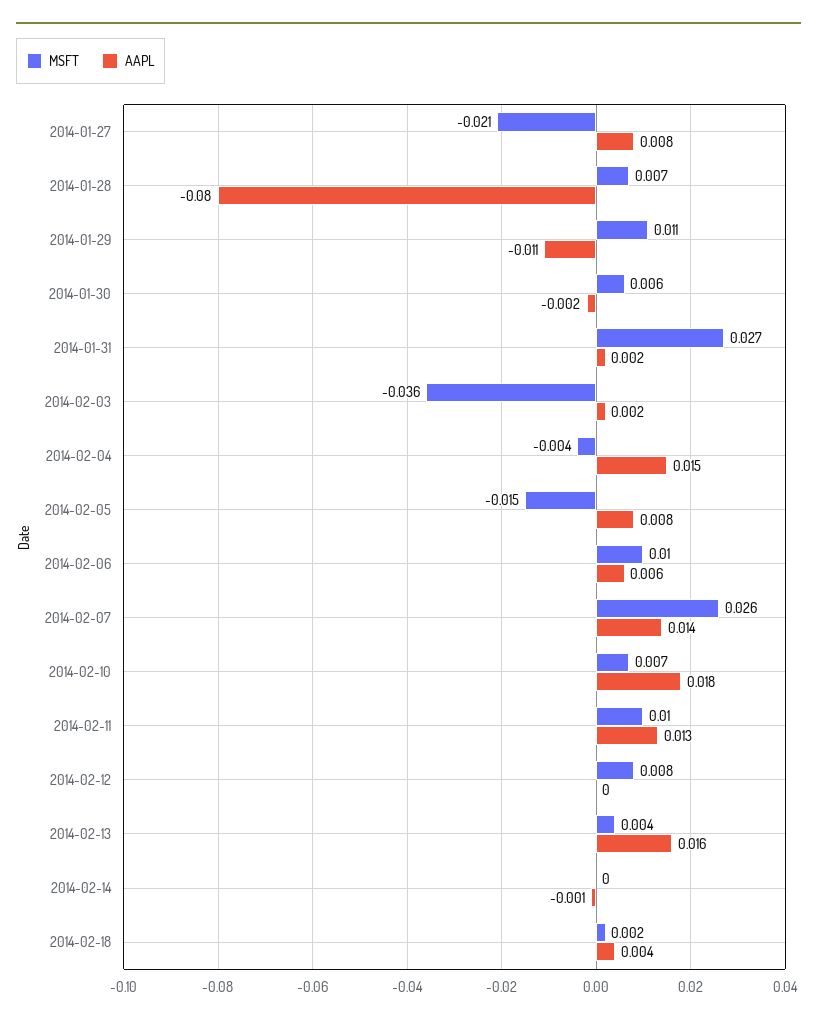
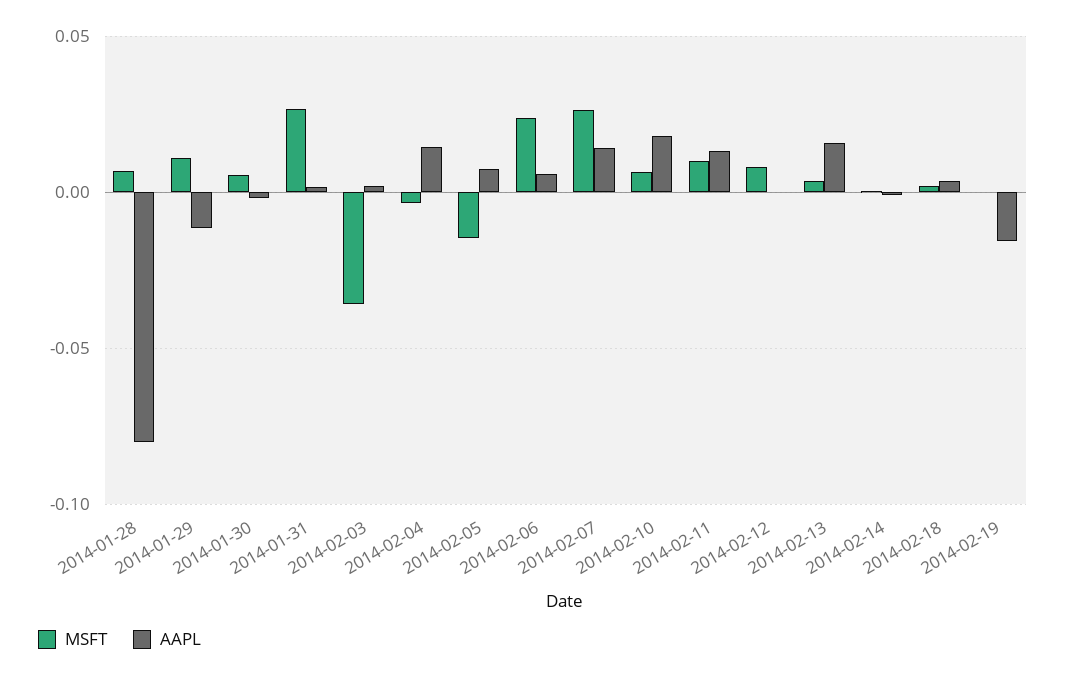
MSFT, 2014-01-27: -0.021 -> none
AAPL, 2014-01-27: 0.008 -> none
MSFT, 2014-02-06: 0.01 -> 0.025
MSFT, 2014-02-19: none -> 0
AAPL, 2014-02-19: none -> -0.015

